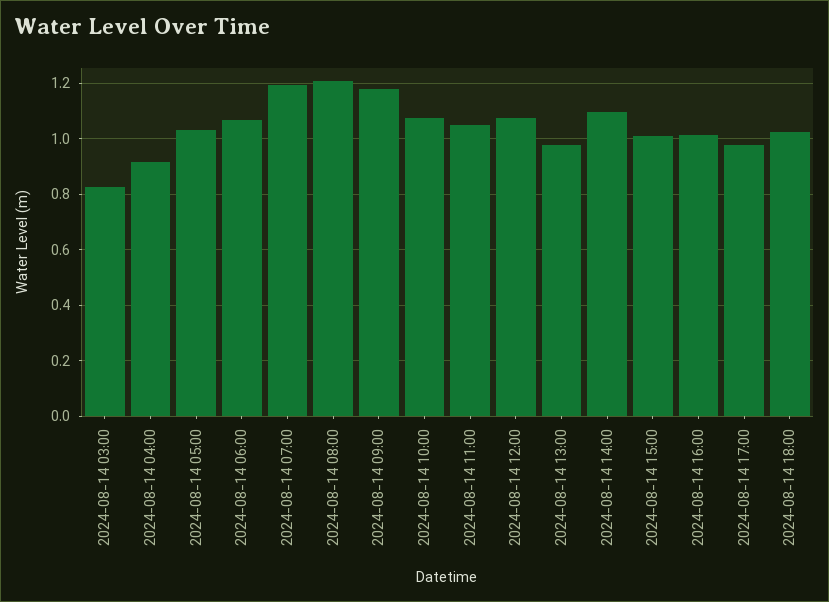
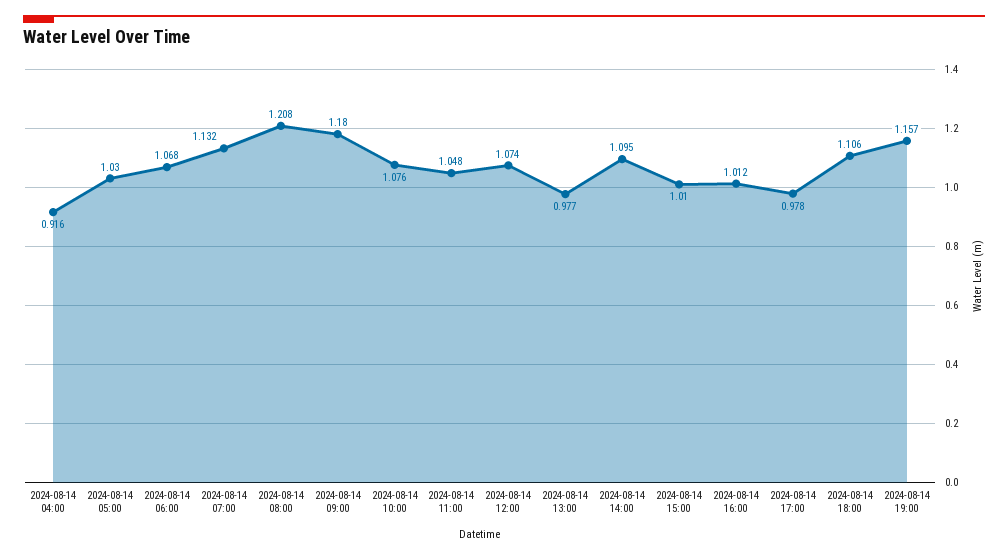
2024-08-14 03:00: 0.825 -> none
2024-08-14 07:00: 1.2 -> 1.132
2024-08-14 18:00: 1.025 -> 1.106
2024-08-14 19:00: none -> 1.157

